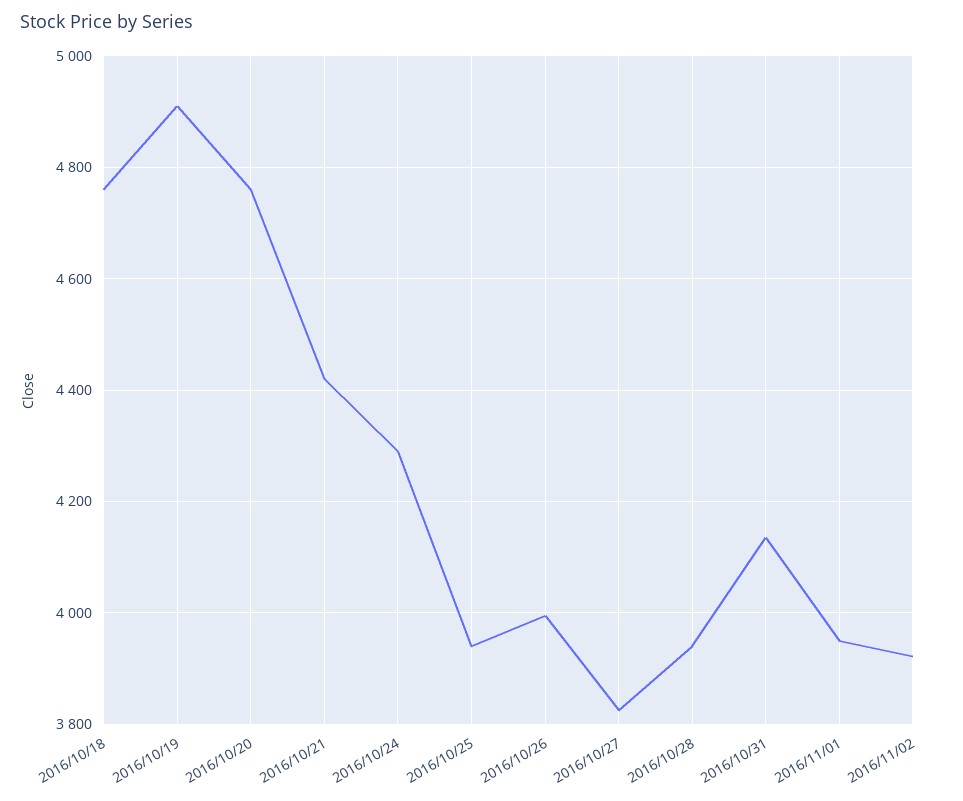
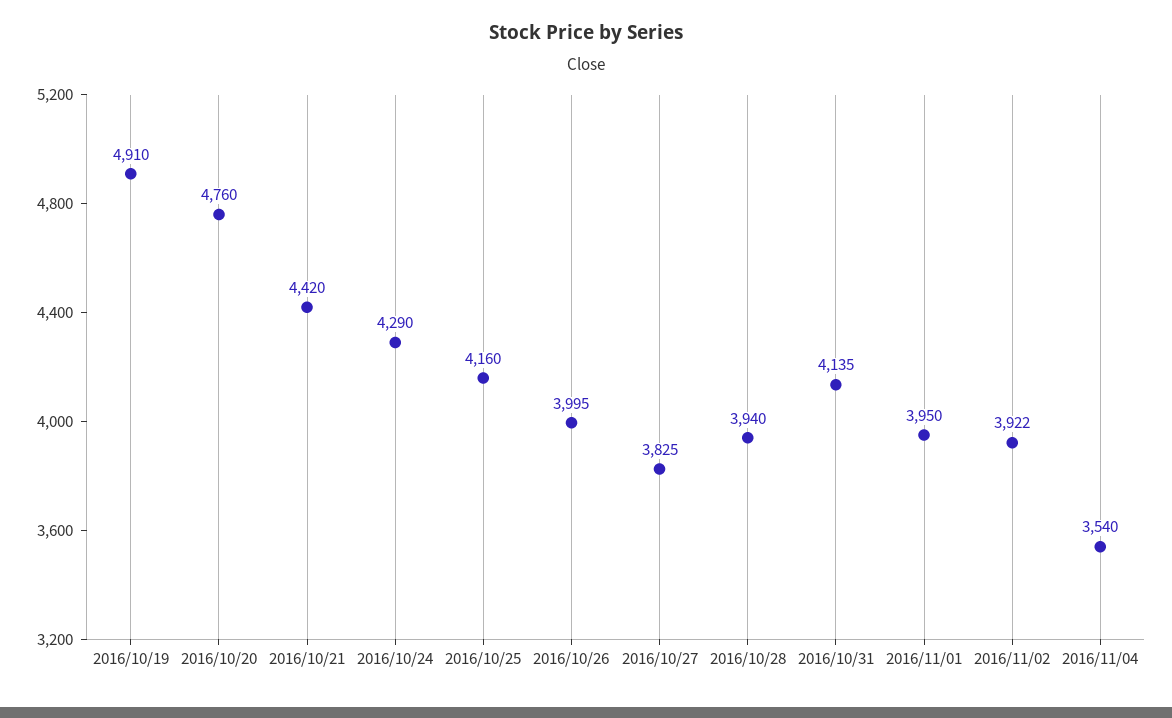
2016/10/18: 4760 -> none
2016/10/25: 3940 -> 4160
2016/11/04: none -> 3540

